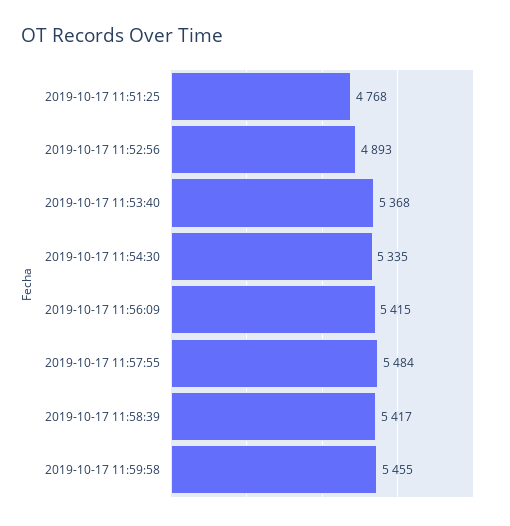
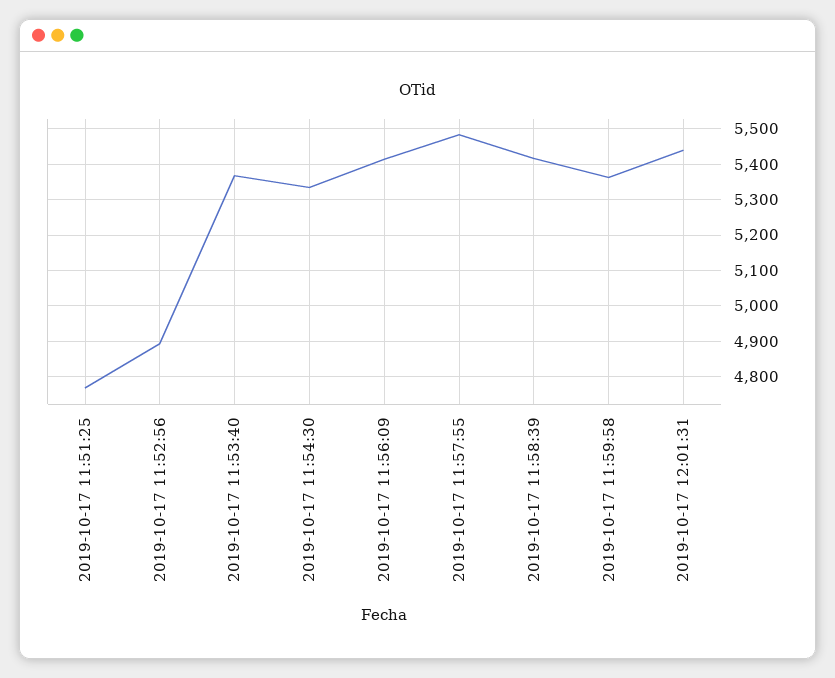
2019-10-17 11:59:58: 5455 -> 5360
2019-10-17 12:01:31: none -> 5440

